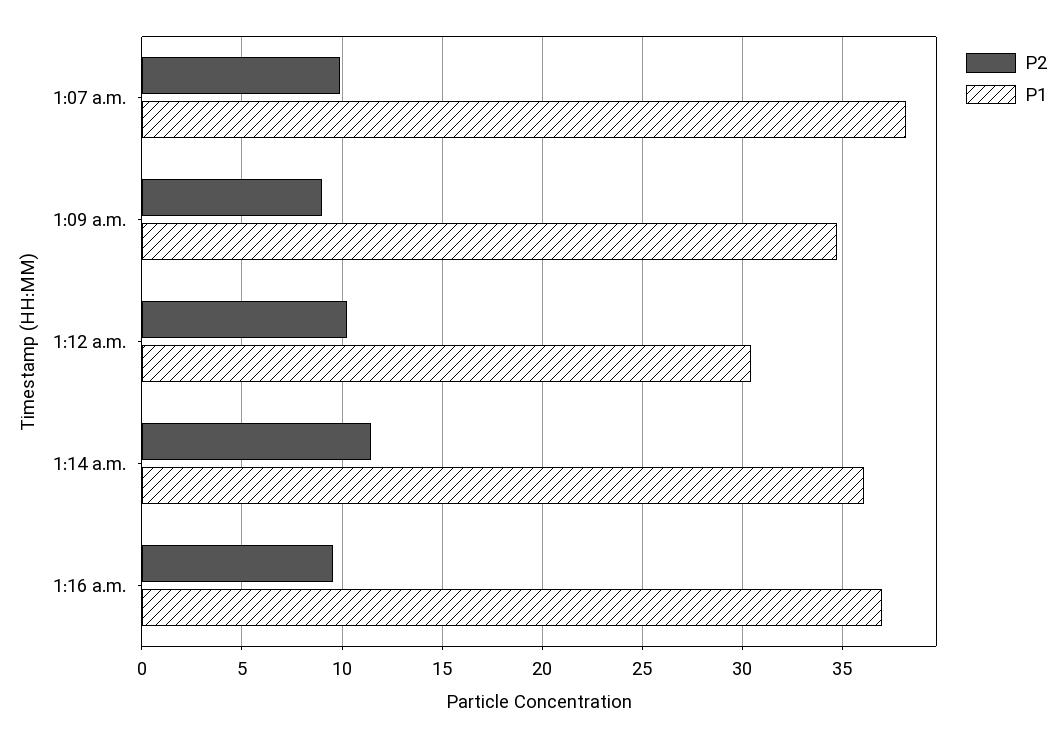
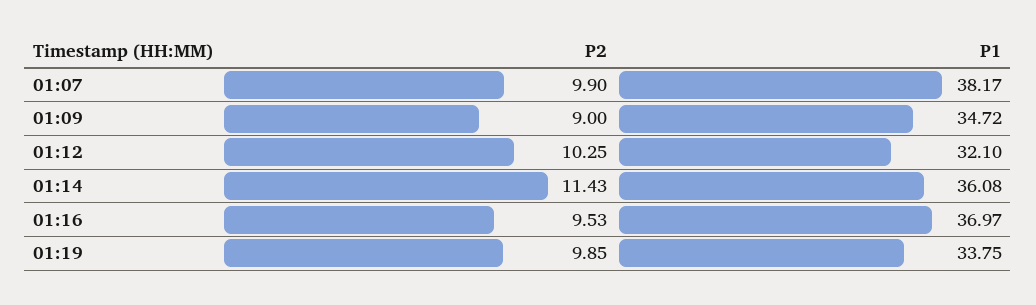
P1, 1:12 a.m.: 30.5 -> 32.1
P2, 01:19: none -> 9.85
P1, 01:19: none -> 33.75

